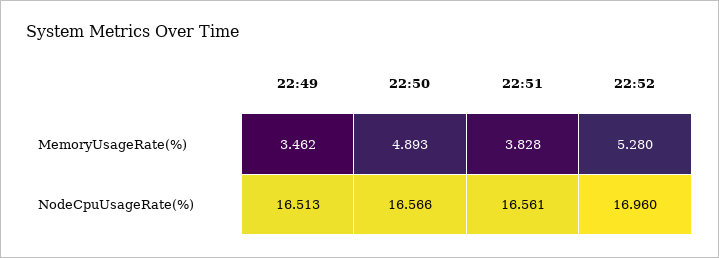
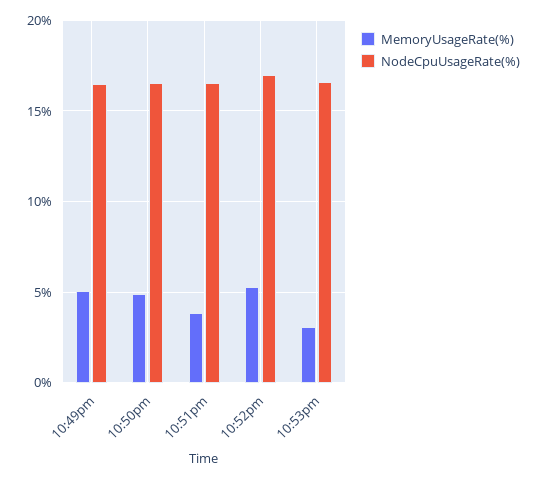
MemoryUsageRate(%), 22:49: 3.462 -> 5
MemoryUsageRate(%), 10:53pm: none -> 3
NodeCpuUsageRate(%), 10:53pm: none -> 16.5

